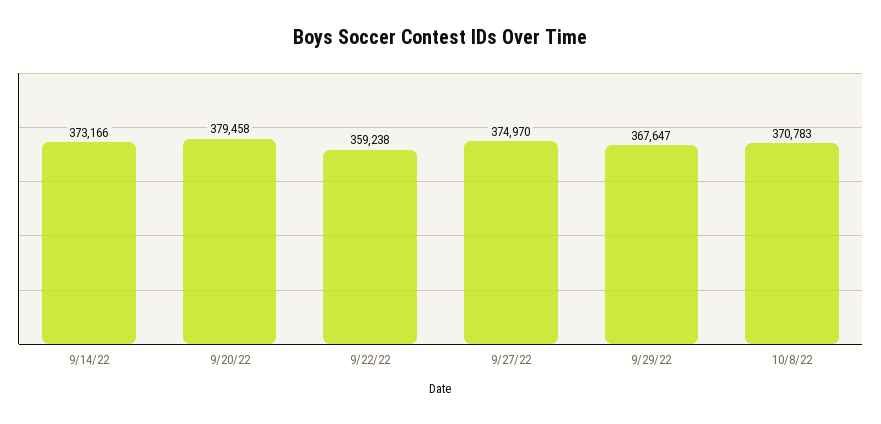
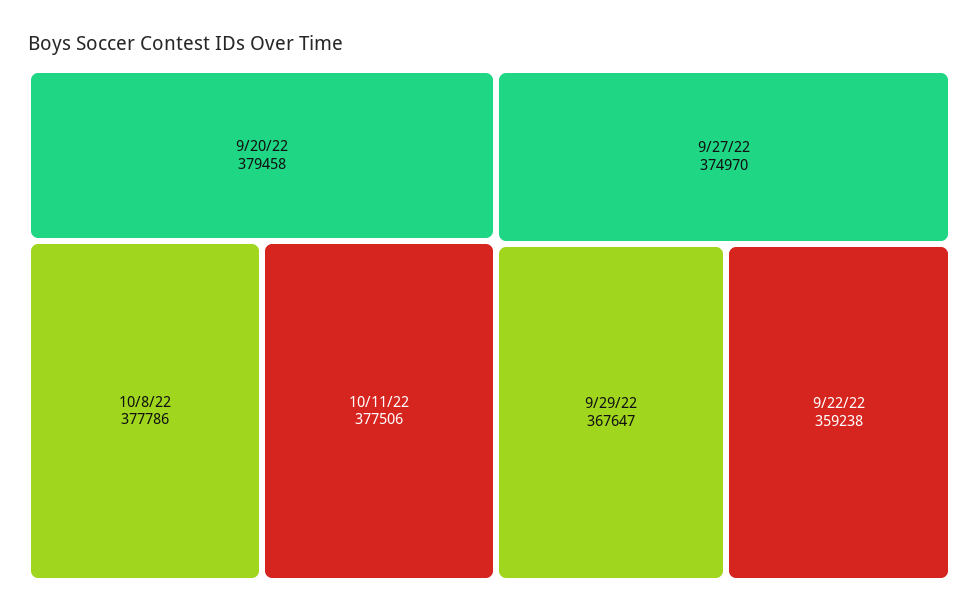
9/14/22: 373166 -> none
10/8/22: 370783 -> 377786
10/11/22: none -> 377506

